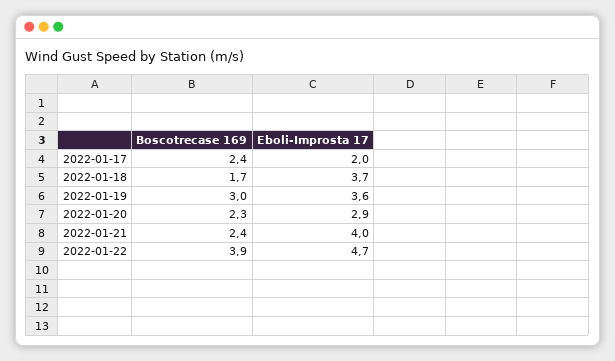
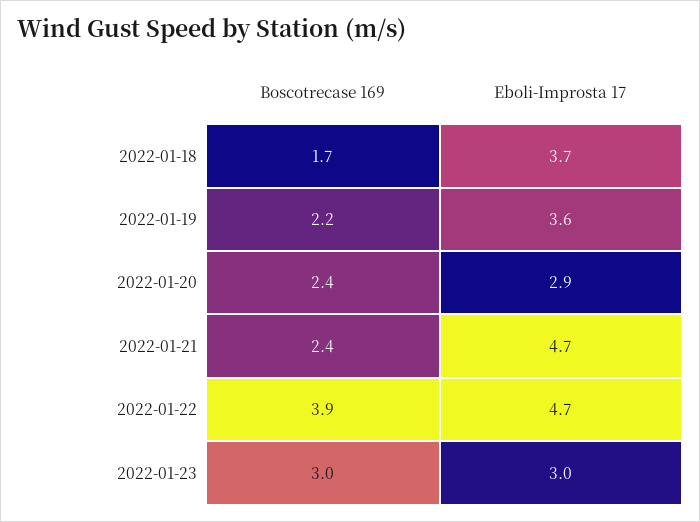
Boscotrecase 169, 2022-01-17: 2.4 -> none
Eboli-Improsta 17, 2022-01-17: 2 -> none
Boscotrecase 169, 2022-01-19: 3 -> 2.2
Boscotrecase 169, 2022-01-20: 2.3 -> 2.4
Eboli-Improsta 17, 2022-01-21: 4 -> 4.7
Boscotrecase 169, 2022-01-23: none -> 3
Eboli-Improsta 17, 2022-01-23: none -> 3

